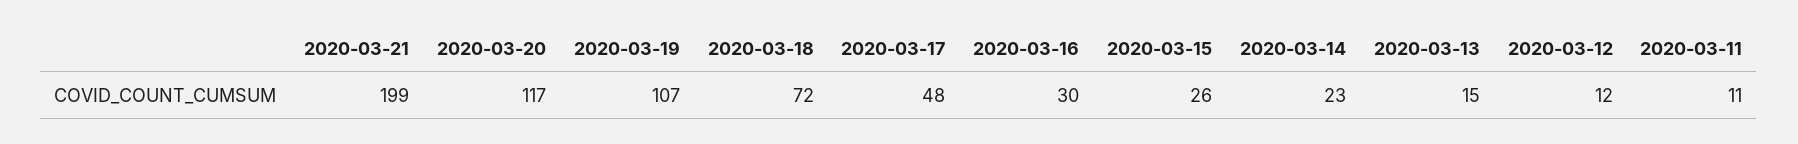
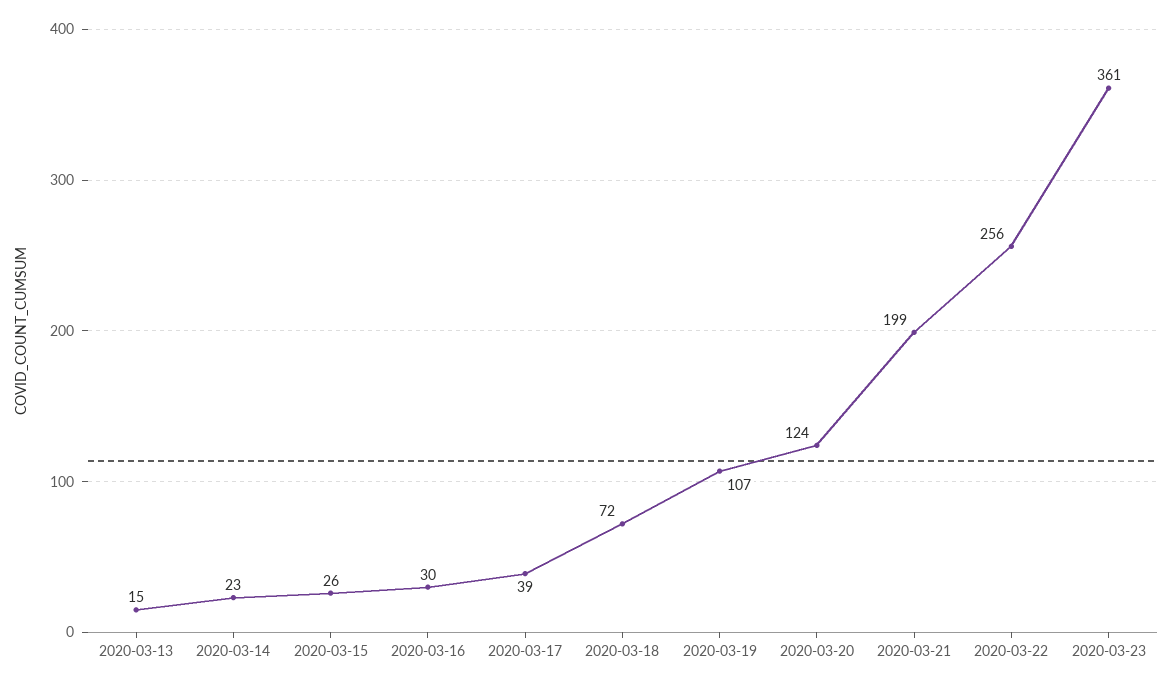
2020-03-20: 117 -> 124
2020-03-17: 48 -> 39
2020-03-12: 12 -> none
2020-03-11: 11 -> none
2020-03-22: none -> 256
2020-03-23: none -> 361

